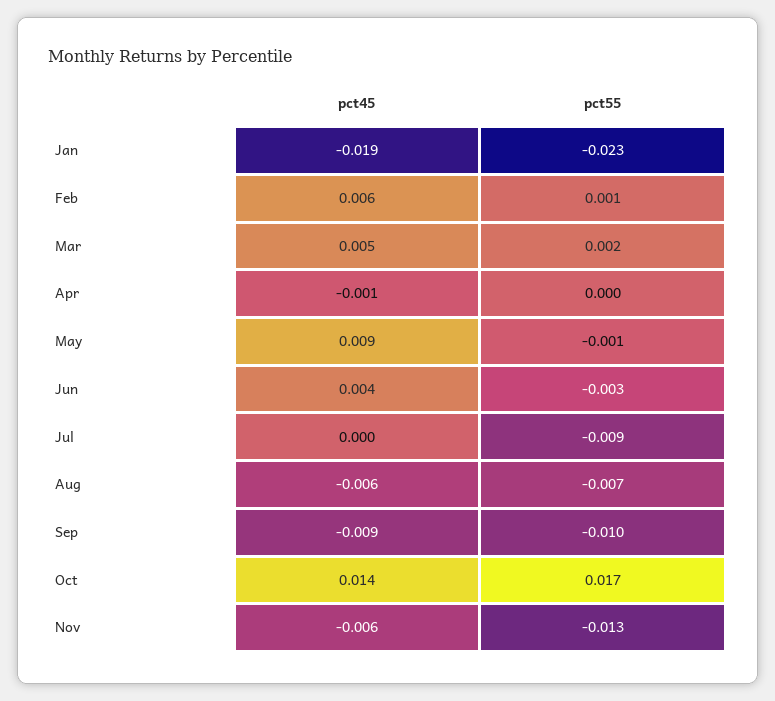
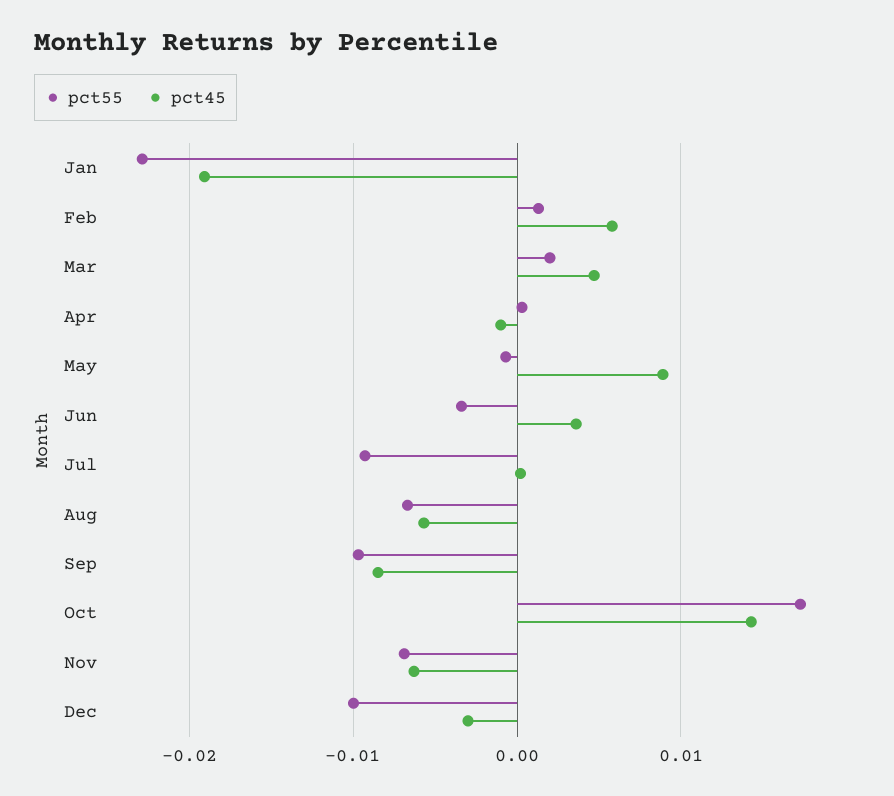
pct55, Nov: -0.013 -> -0.007
pct55, Dec: none -> -0.01
pct45, Dec: none -> -0.003

